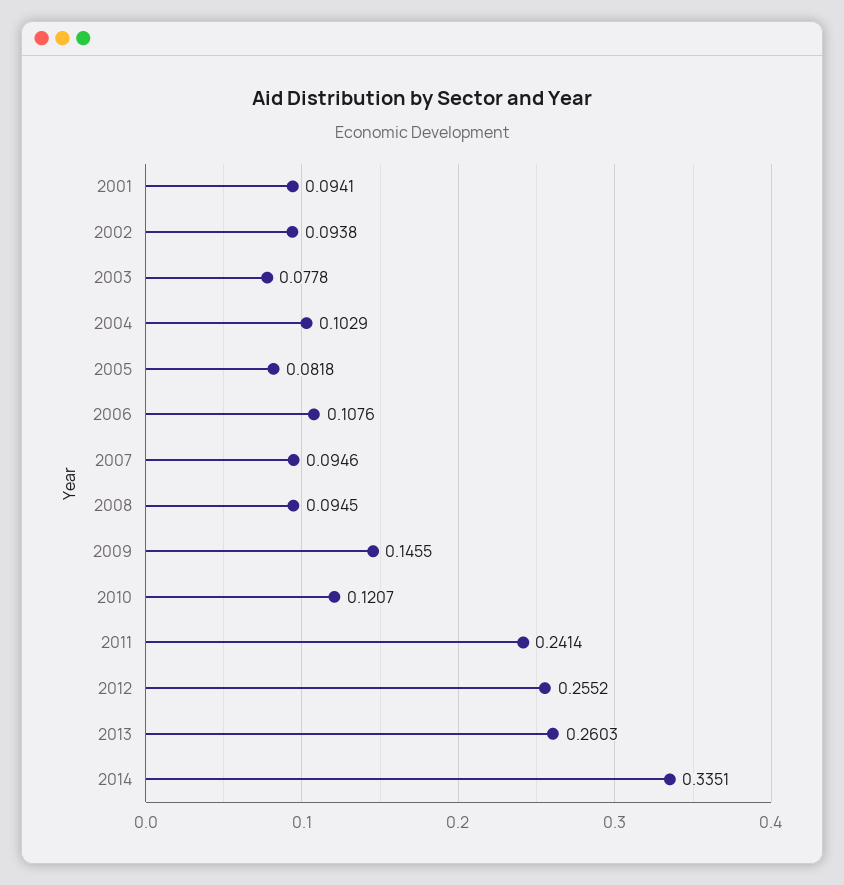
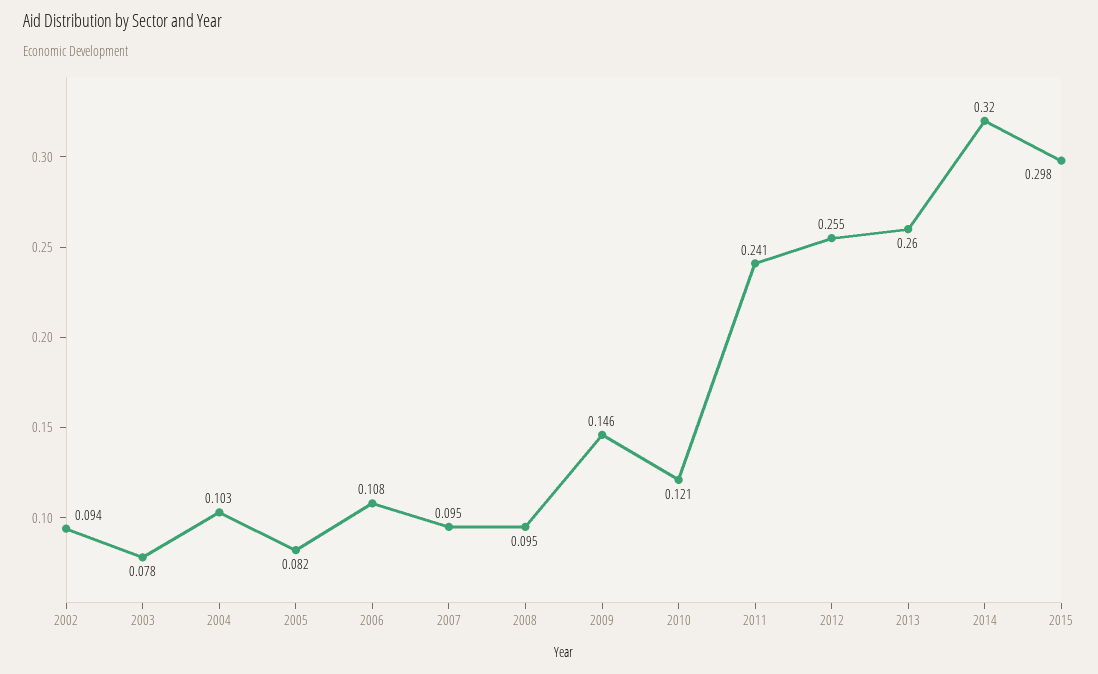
2001: 0.0941 -> none
2014: 0.3351 -> 0.32
2015: none -> 0.298

